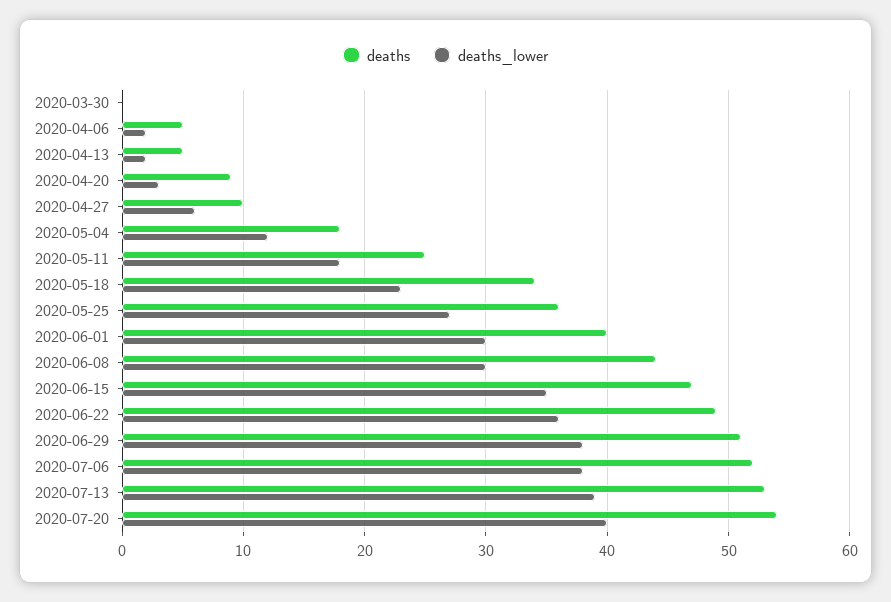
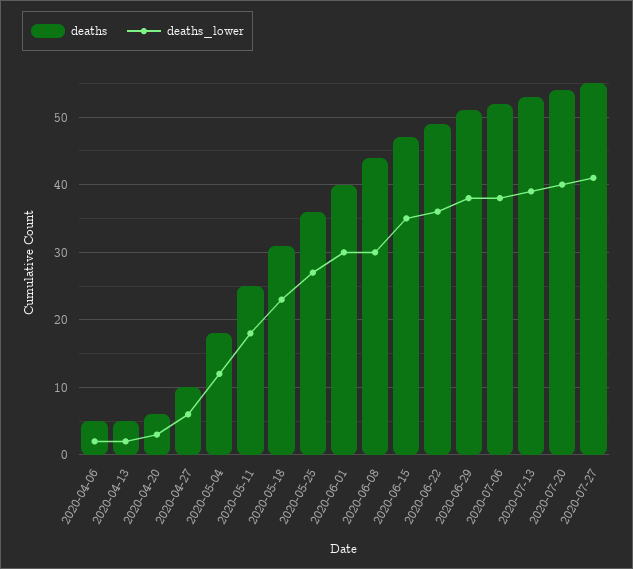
deaths, 2020-03-30: 0 -> none
deaths_lower, 2020-03-30: 0 -> none
deaths, 2020-04-20: 9 -> 6
deaths, 2020-05-18: 34 -> 31
deaths, 2020-07-27: none -> 55
deaths_lower, 2020-07-27: none -> 41

